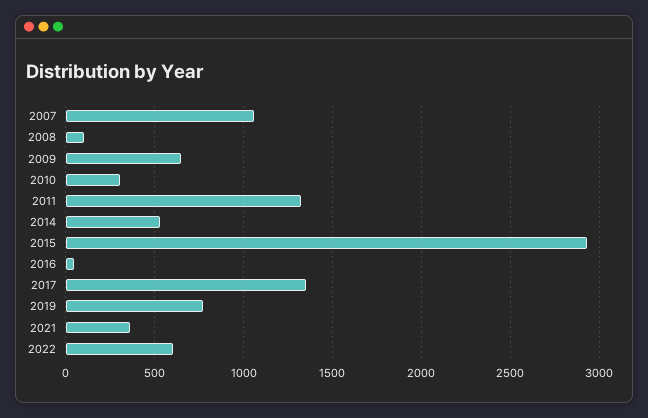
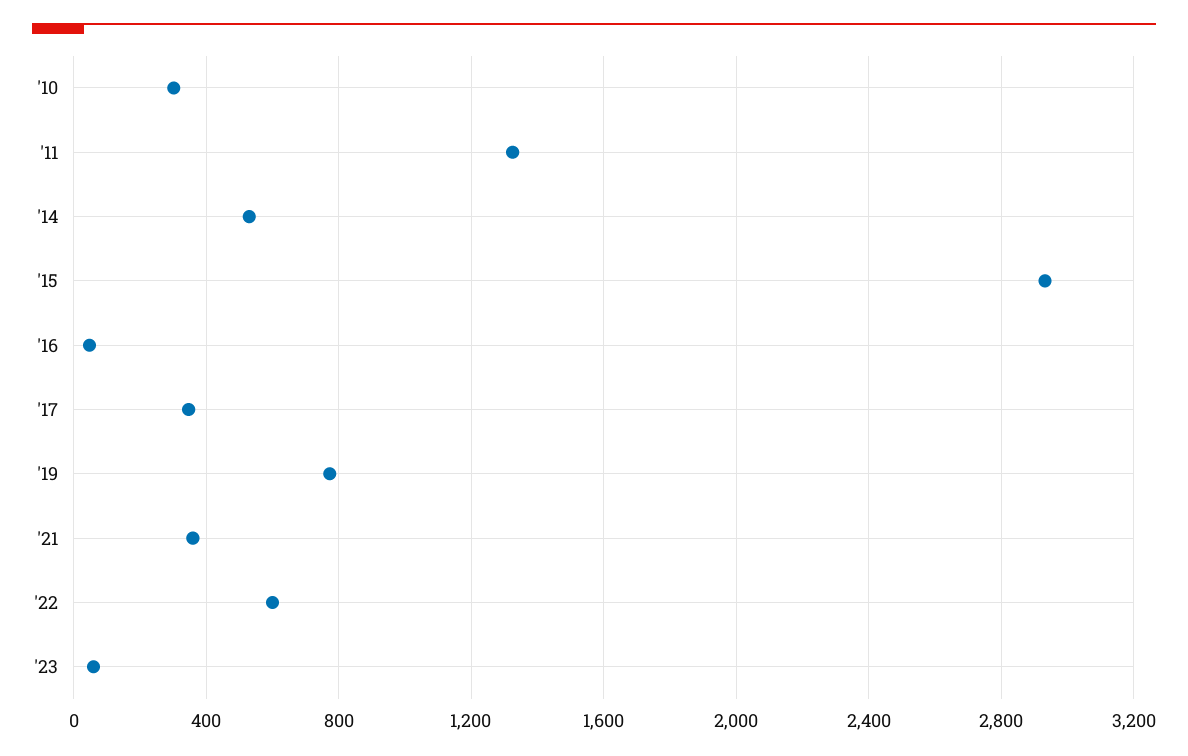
2007: 1050 -> none
2008: 100 -> none
2009: 650 -> none
2017: 1350 -> 350
'23: none -> 50

